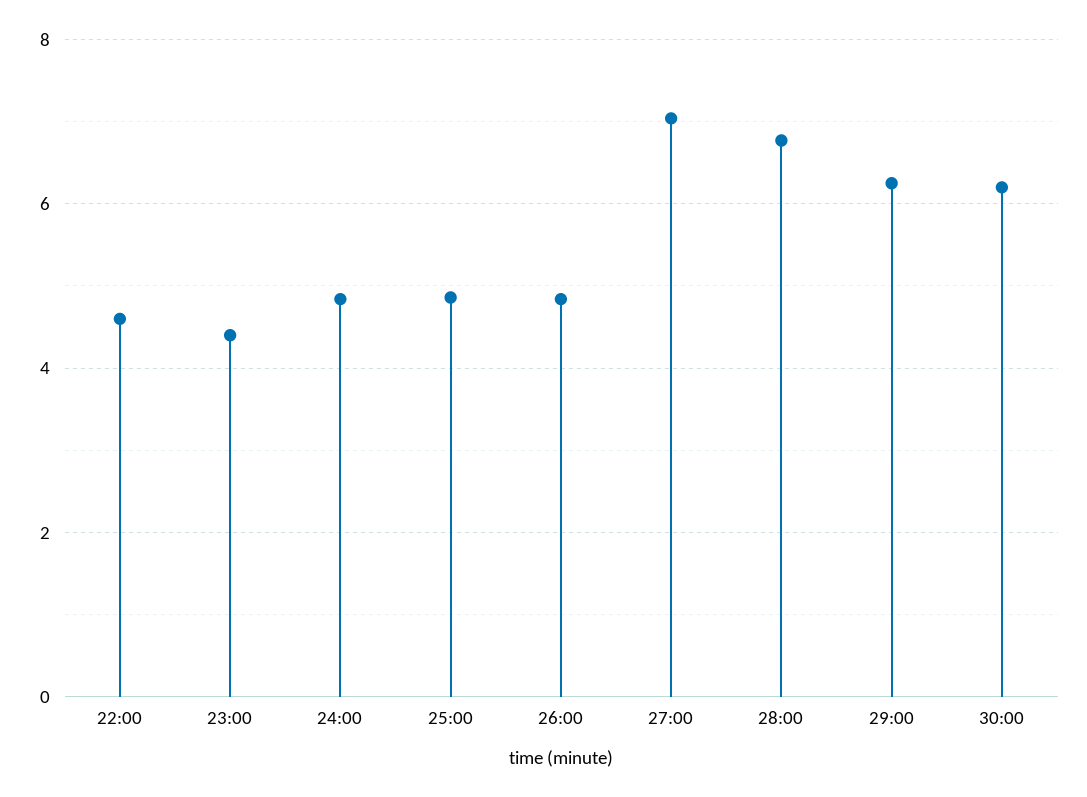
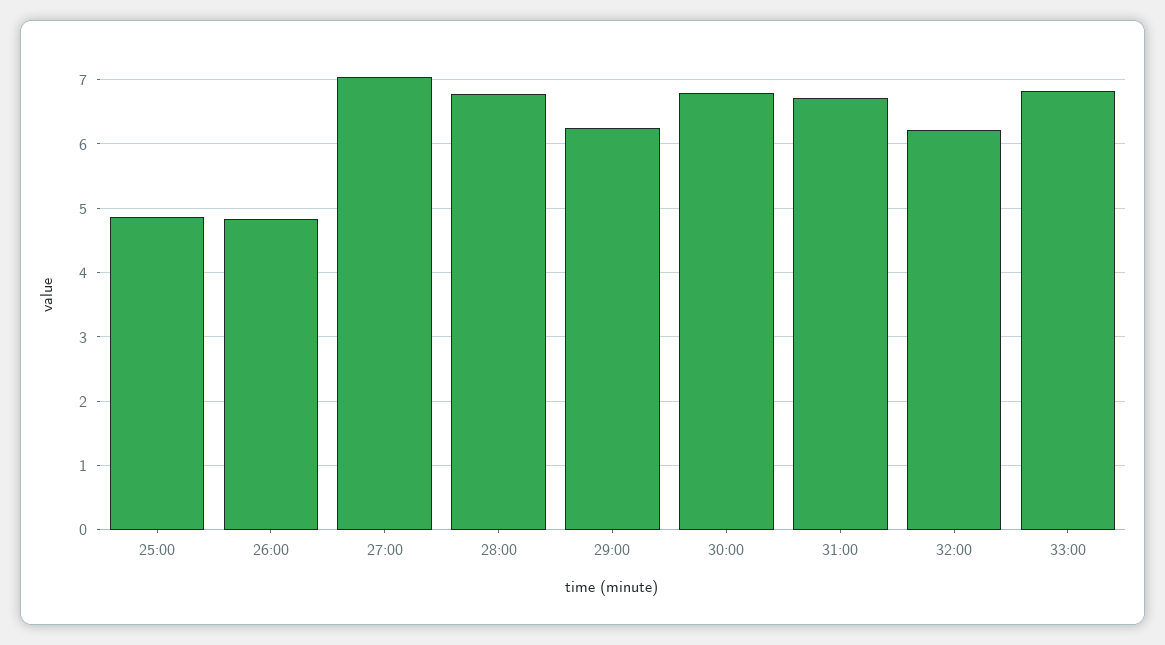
22:00: 4.6 -> none
23:00: 4.4 -> none
24:00: 4.8 -> none
30:00: 6.2 -> 6.8
31:00: none -> 6.7
32:00: none -> 6.2
33:00: none -> 6.8

